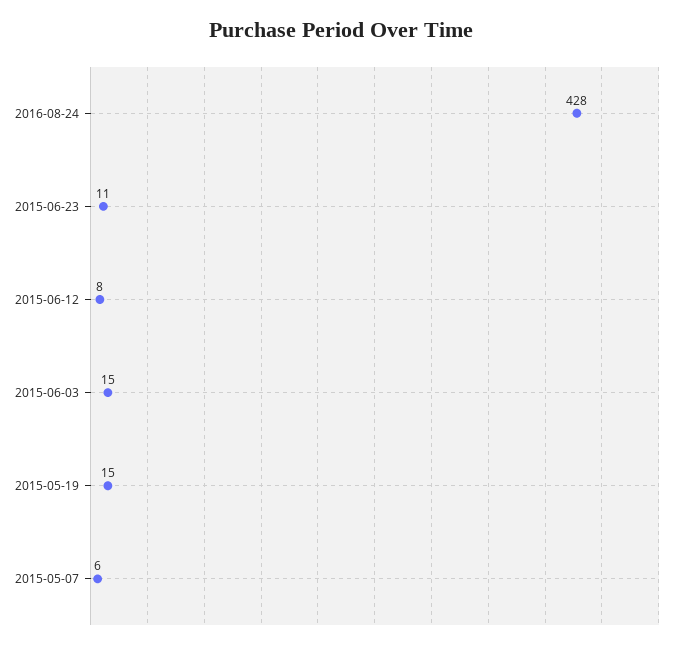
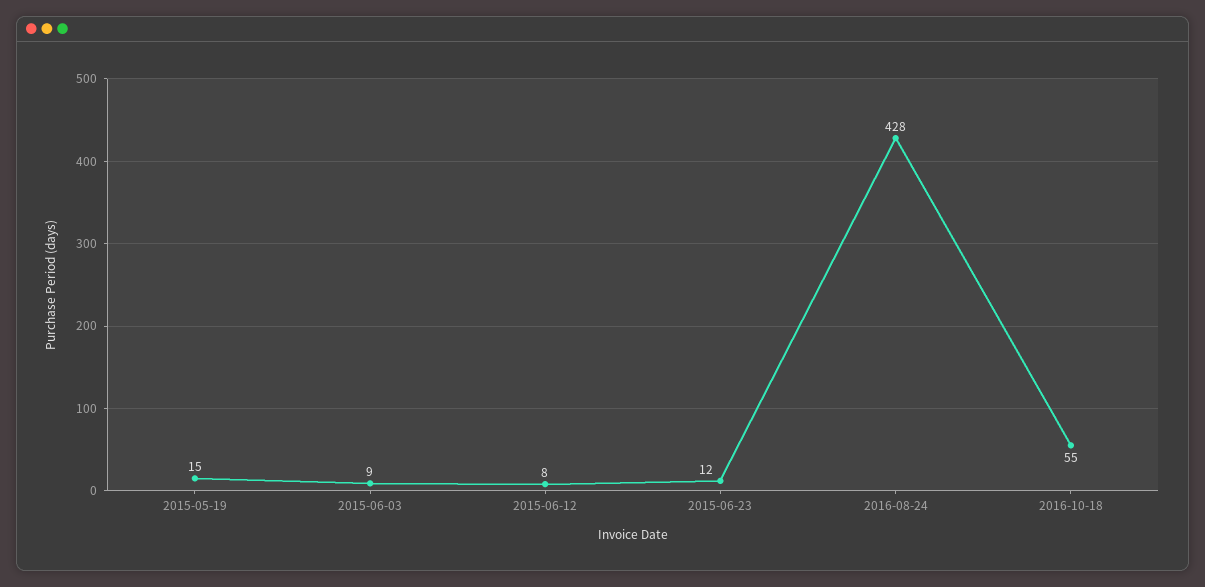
2015-06-23: 11 -> 12
2015-06-03: 15 -> 9
2015-05-07: 6 -> none
2016-10-18: none -> 55

